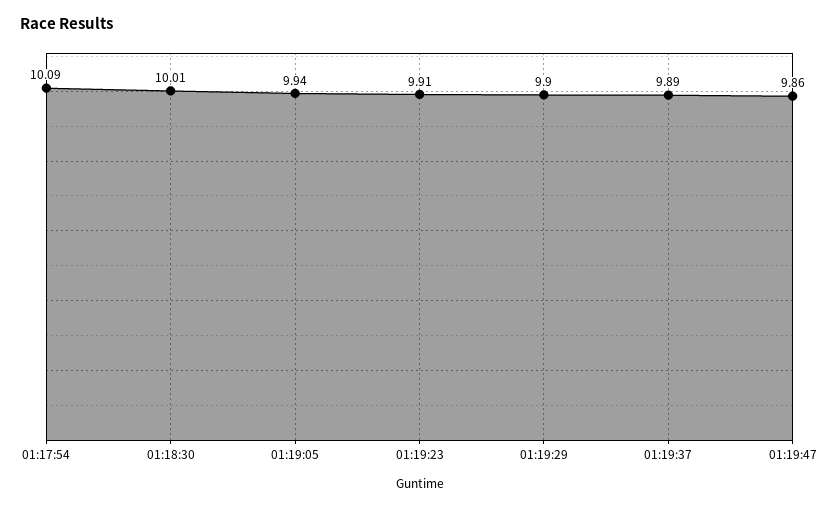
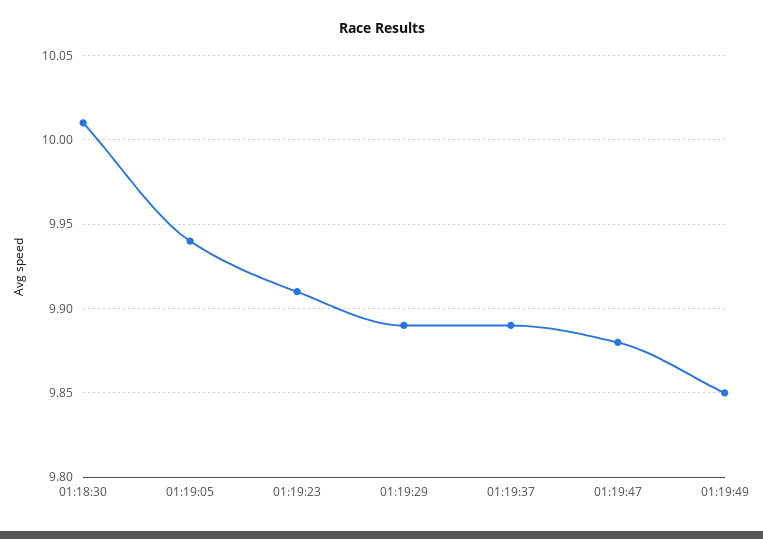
01:17:54: 10.09 -> none
01:19:29: 9.9 -> 9.89
01:19:47: 9.86 -> 9.88
01:19:49: none -> 9.85

